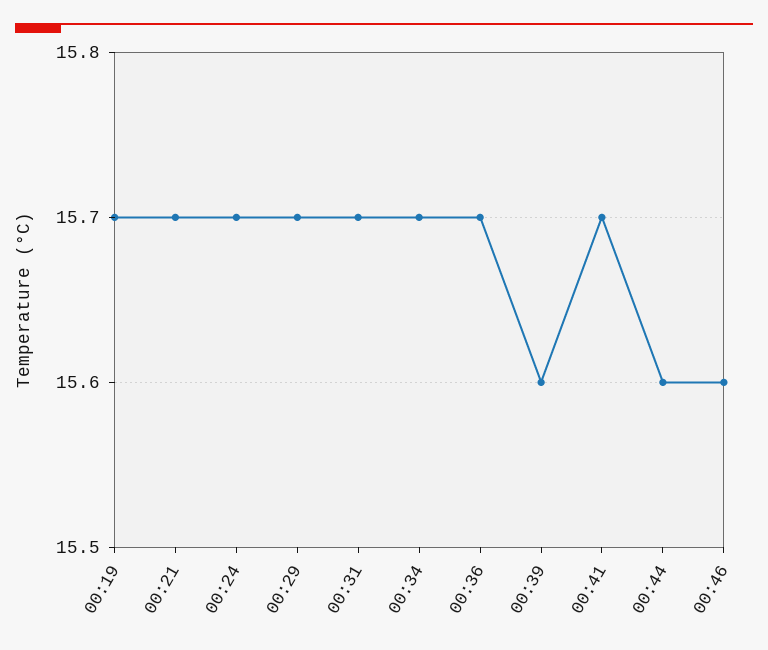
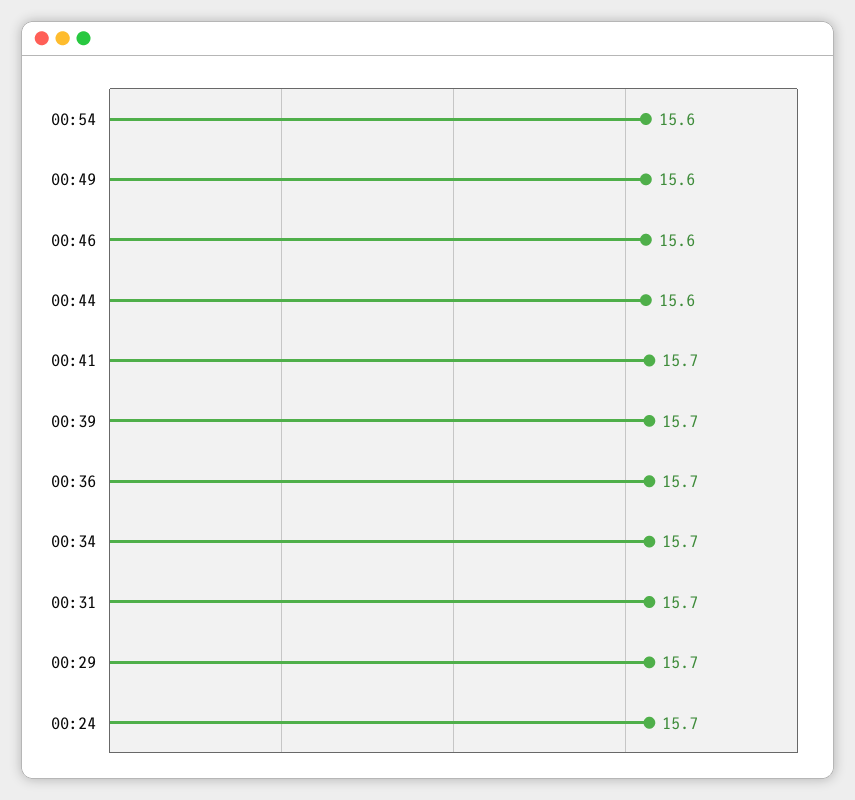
00:19: 15.7 -> none
00:21: 15.7 -> none
00:39: 15.6 -> 15.7
00:54: none -> 15.6
00:49: none -> 15.6

